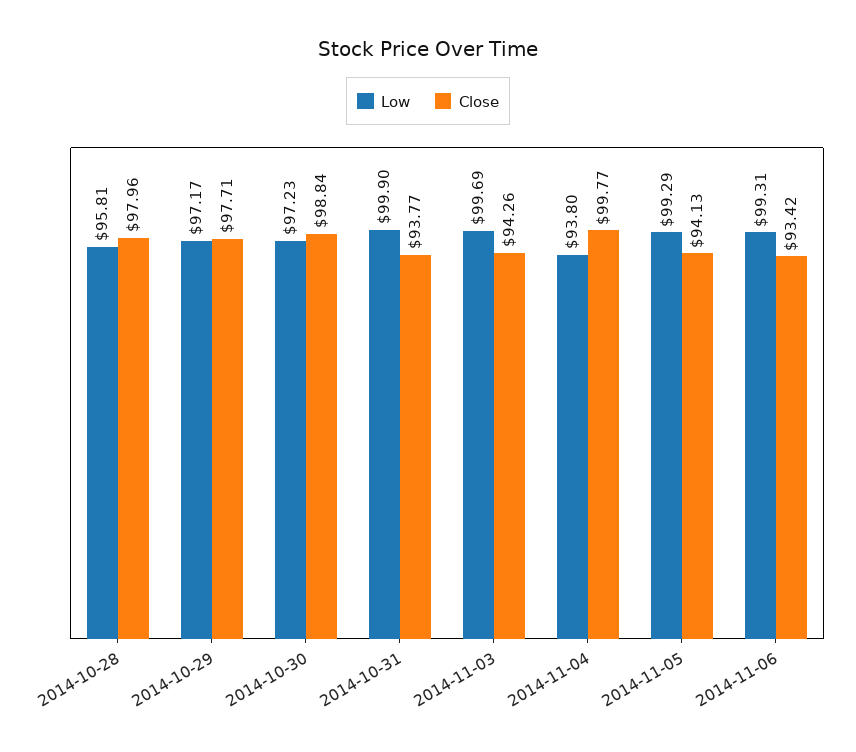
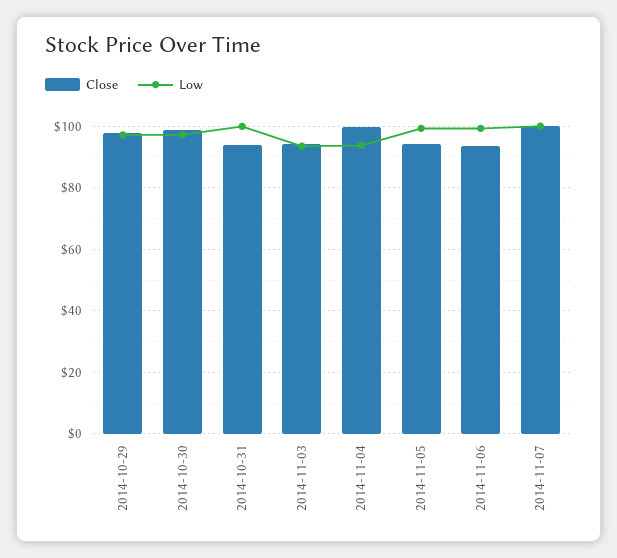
Low, 2014-10-28: 95.81 -> none
Close, 2014-10-28: 97.96 -> none
Low, 2014-11-03: 99.69 -> 94
Close, 2014-11-07: none -> 100
Low, 2014-11-07: none -> 100

